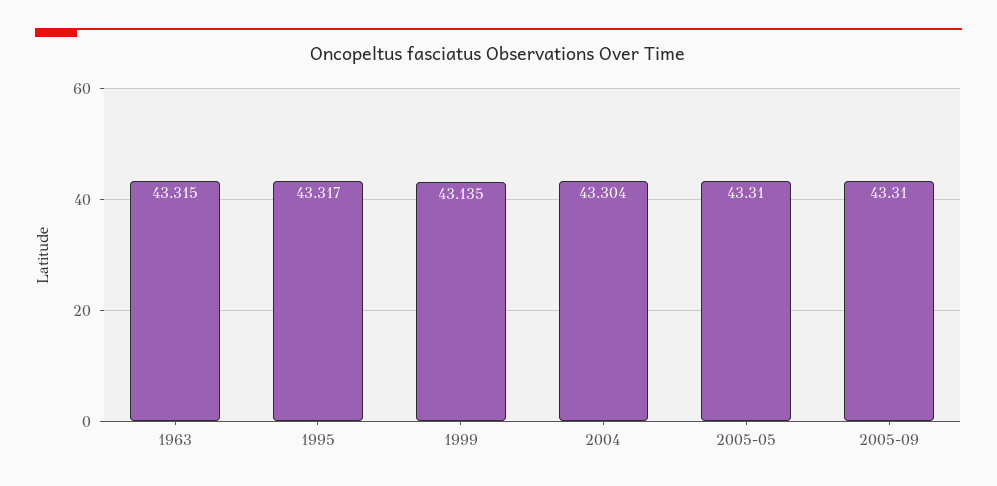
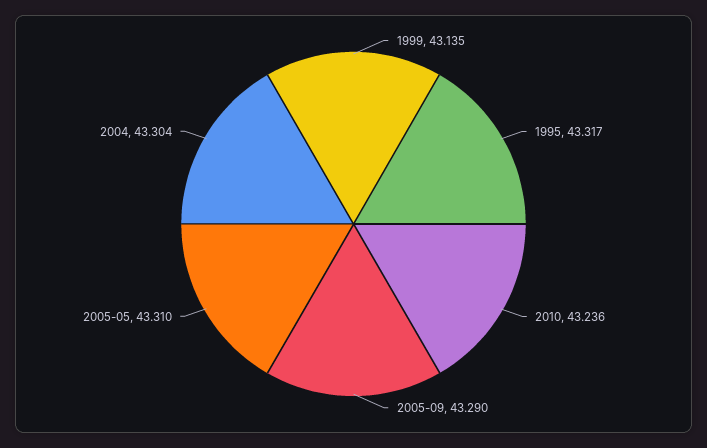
1963: 43.315 -> none
2005-09: 43.31 -> 43.29
2010: none -> 43.236

